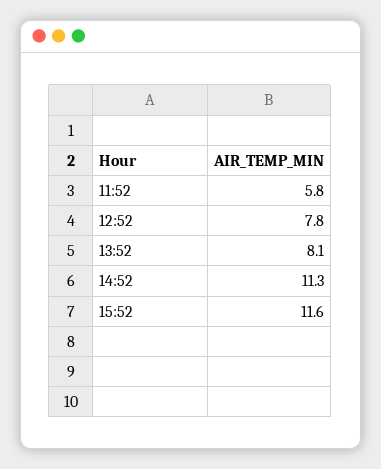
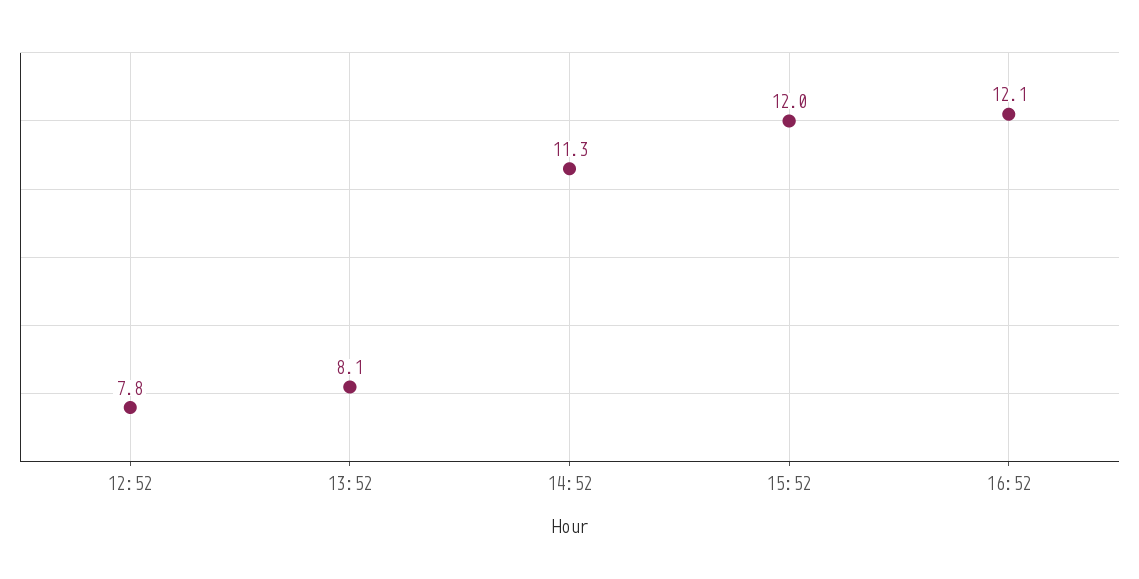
11:52: 5.8 -> none
15:52: 11.6 -> 12
16:52: none -> 12.1

